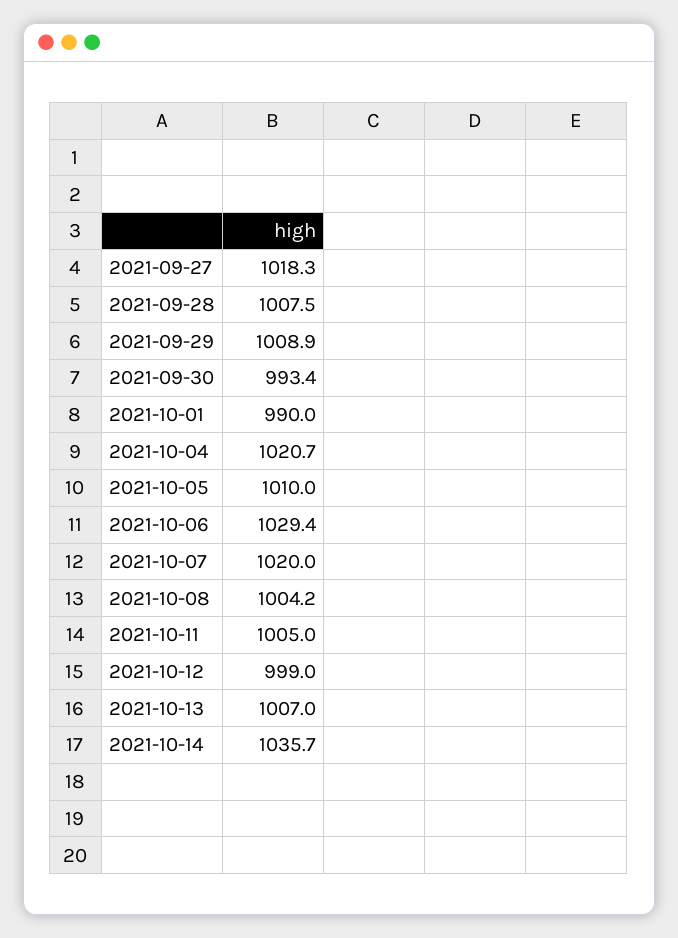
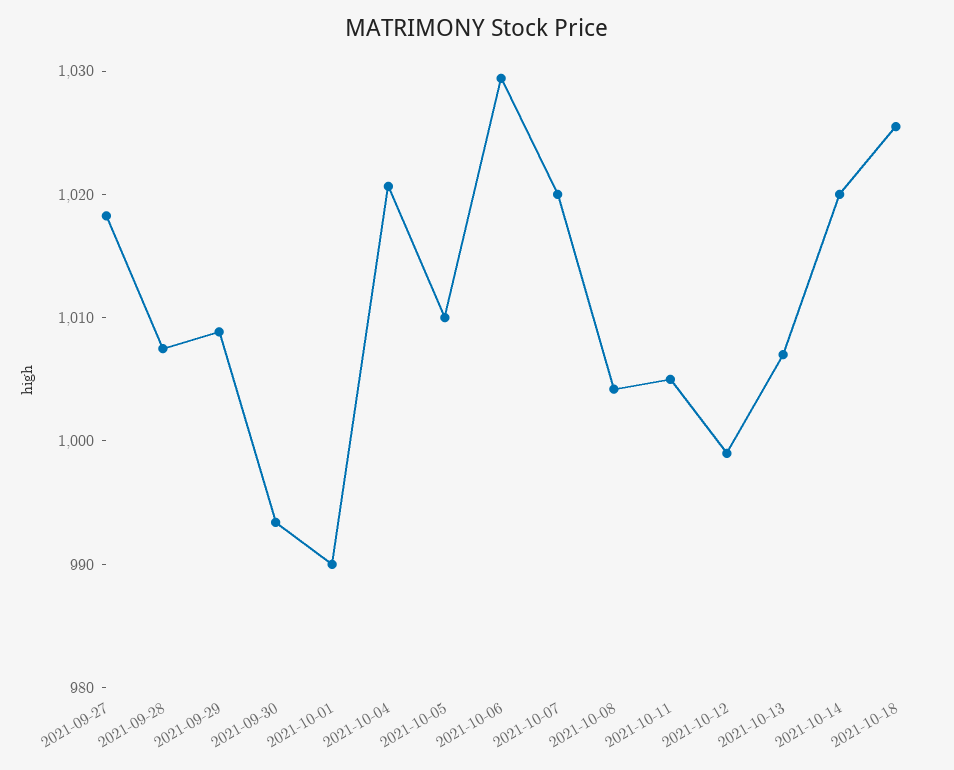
2021-10-14: 1035.7 -> 1020
2021-10-18: none -> 1026

